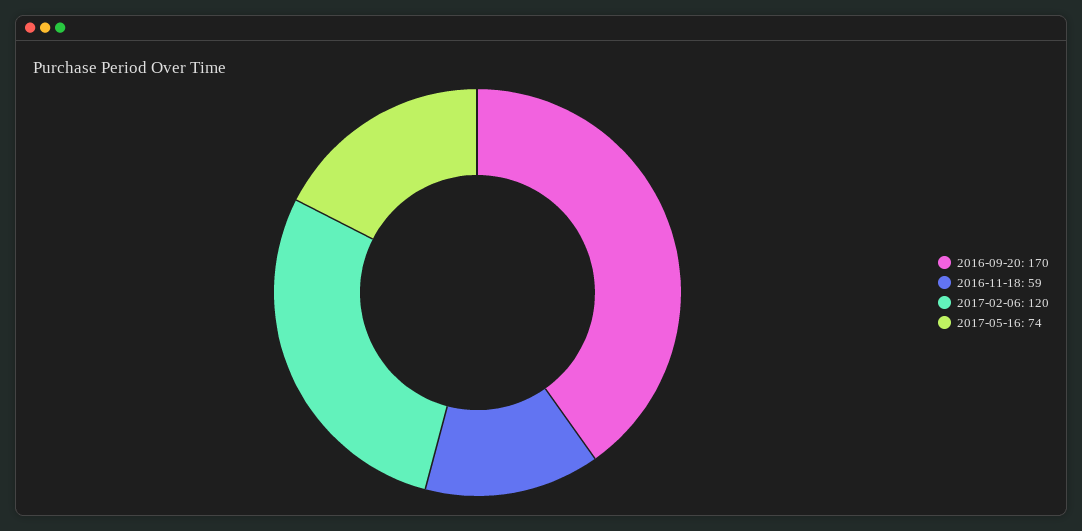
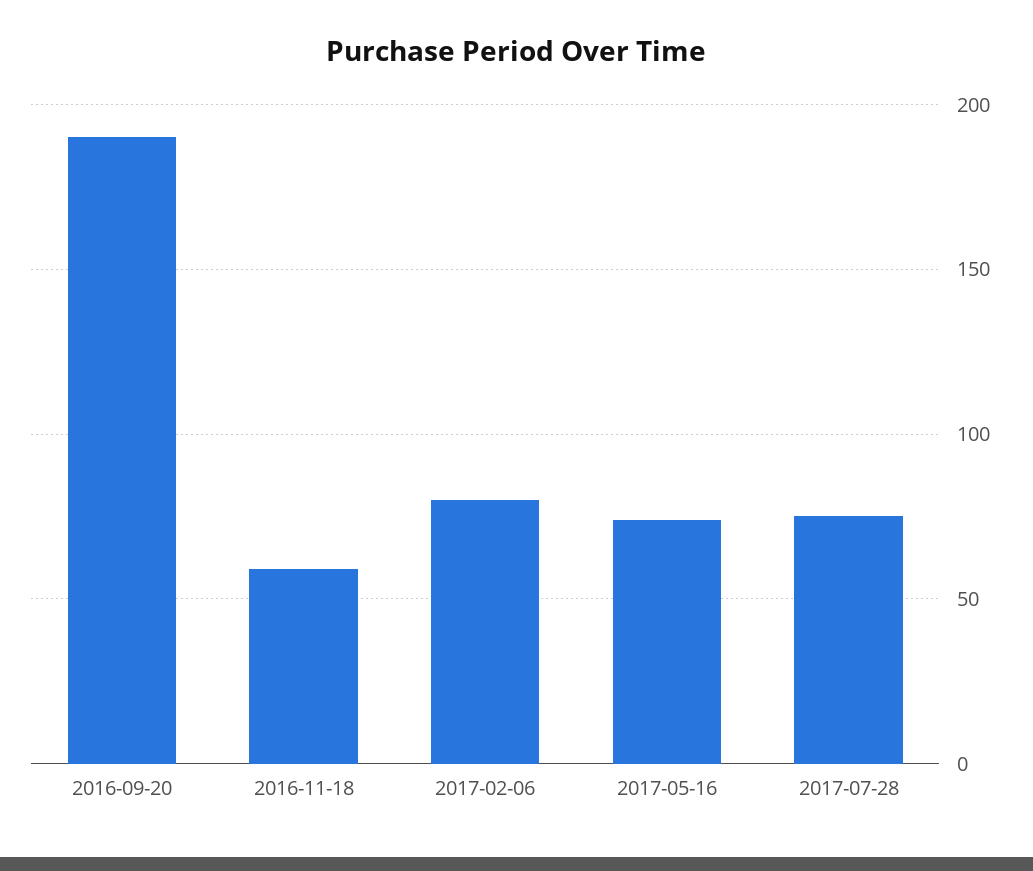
2016-09-20: 170 -> 190
2017-02-06: 120 -> 80
2017-07-28: none -> 75

